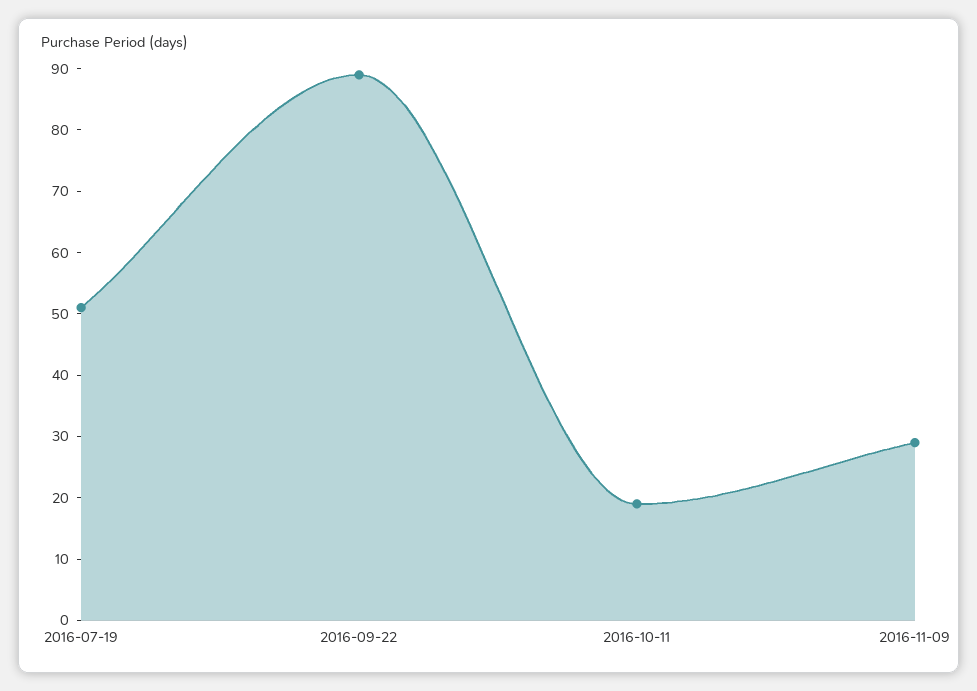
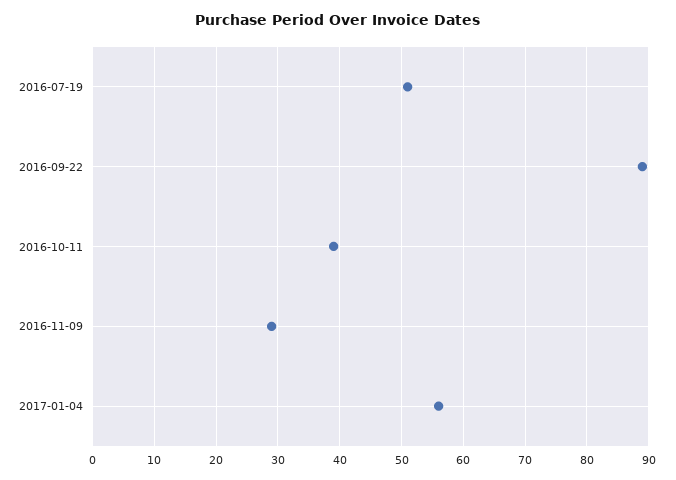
2016-10-11: 20 -> 39
2017-01-04: none -> 56

